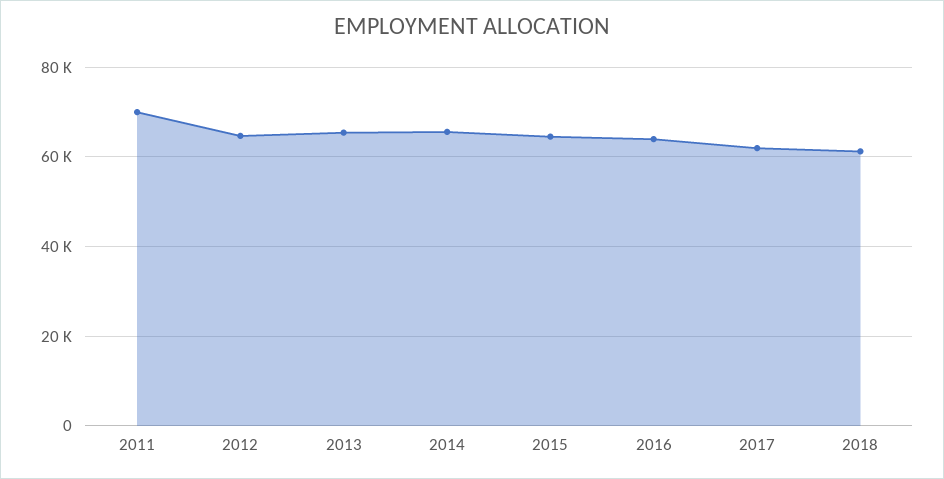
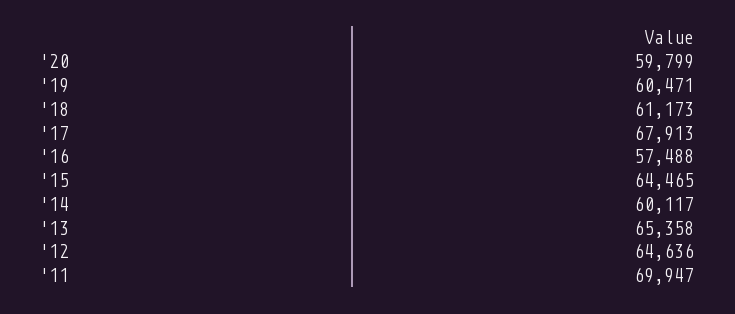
2014: 66000 -> 60117
2016: 64000 -> 57488
2017: 62000 -> 67913
'20: none -> 59799
'19: none -> 60471

